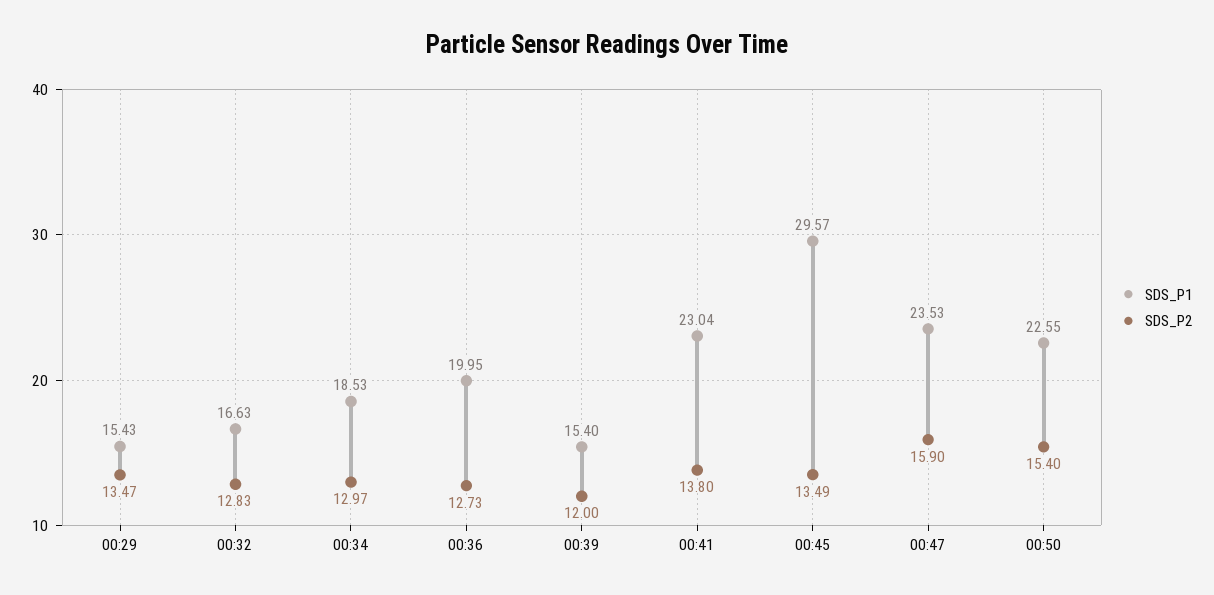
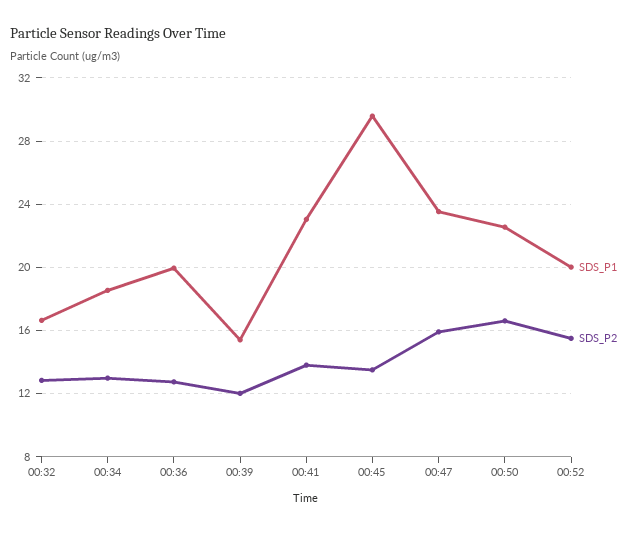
SDS_P1, 00:29: 15.43 -> none
SDS_P2, 00:29: 13.47 -> none
SDS_P2, 00:50: 15.4 -> 16.5
SDS_P1, 00:52: none -> 20
SDS_P2, 00:52: none -> 15.5

